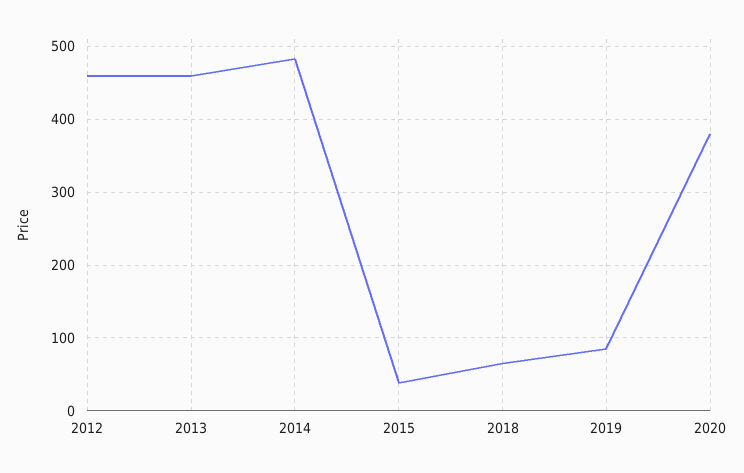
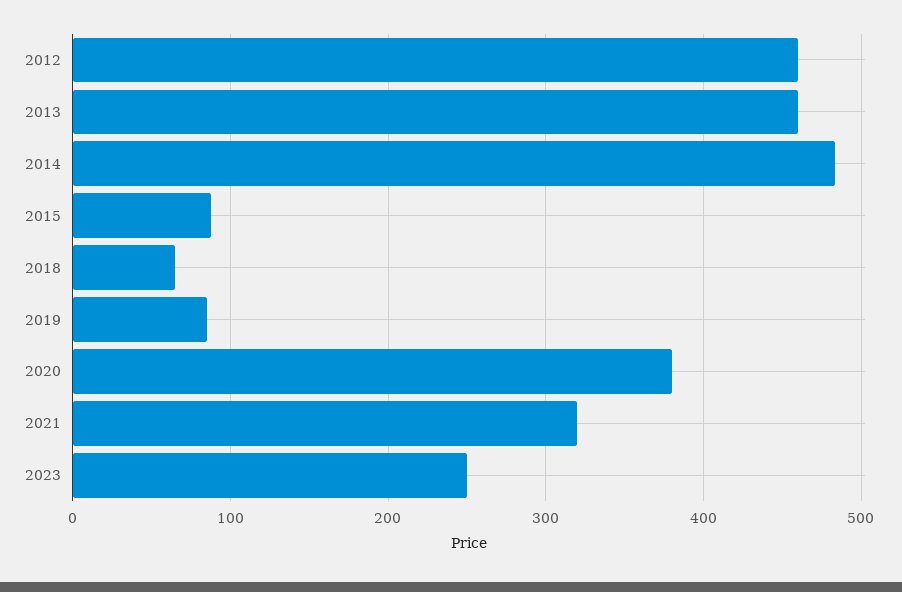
2015: 40 -> 90
2021: none -> 320
2023: none -> 250

